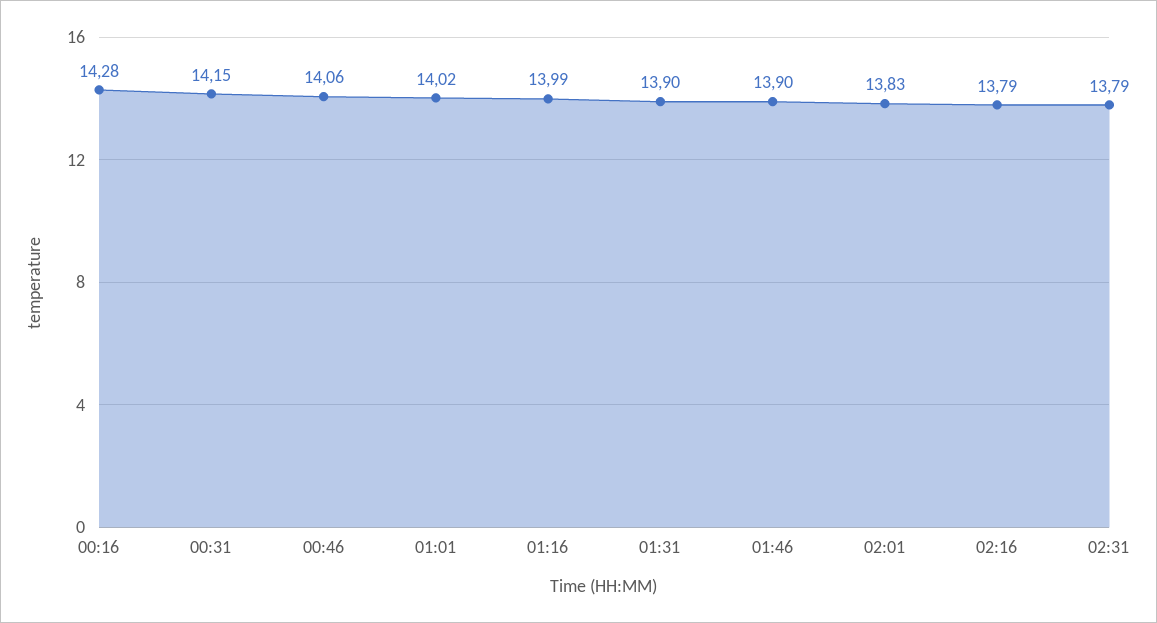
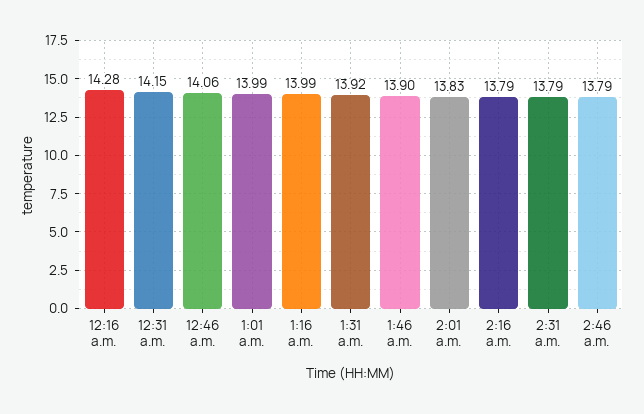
01:01: 14.02 -> 13.99
01:31: 13.9 -> 13.92
2:46 a.m.: none -> 13.79

